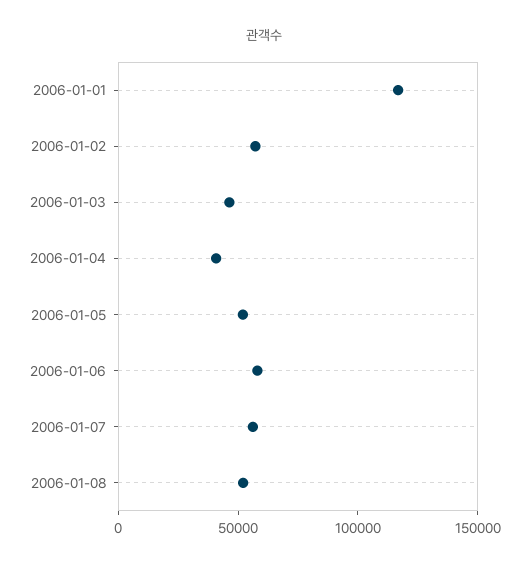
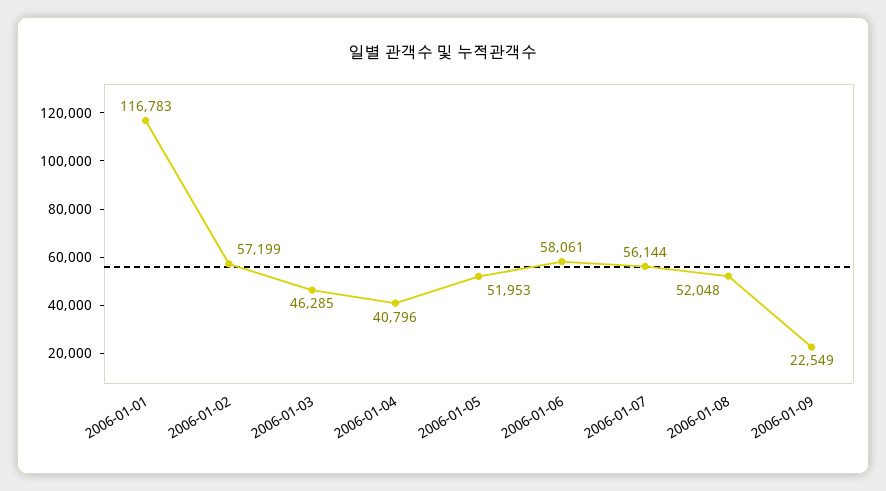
2006-01-09: none -> 22549

